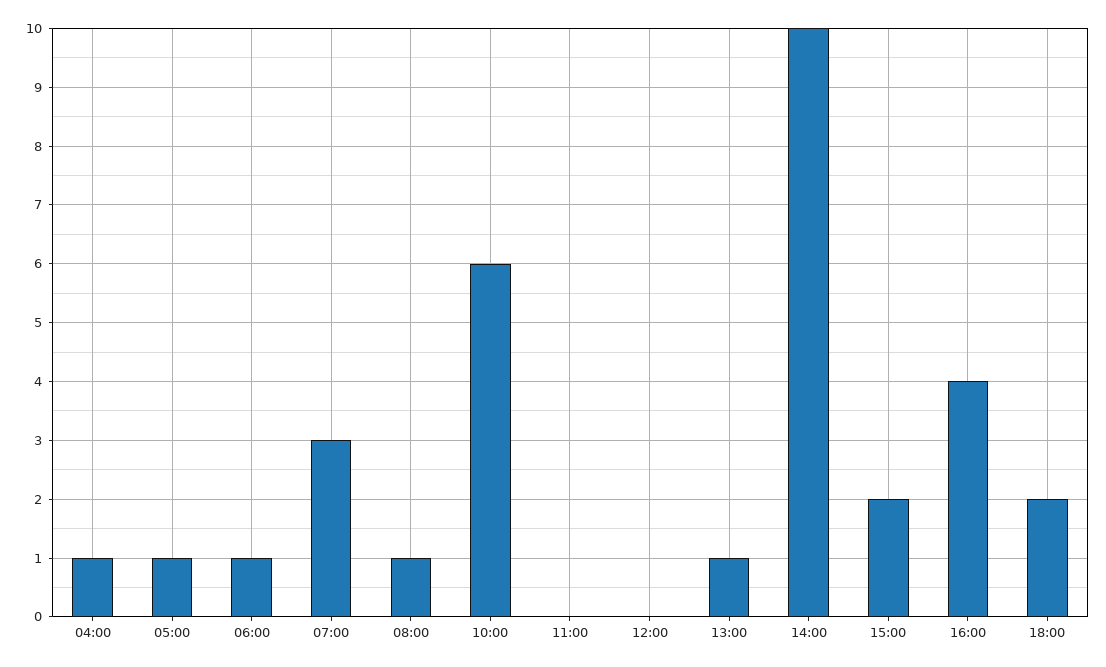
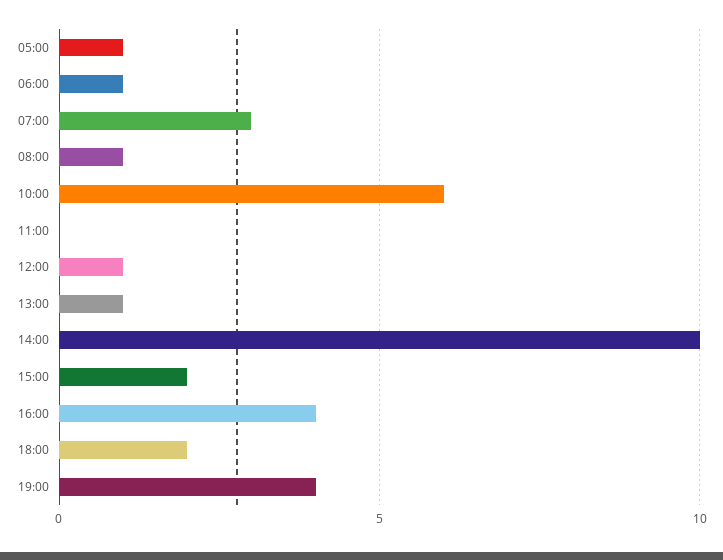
04:00: 1 -> none
12:00: 0 -> 1
19:00: none -> 4

